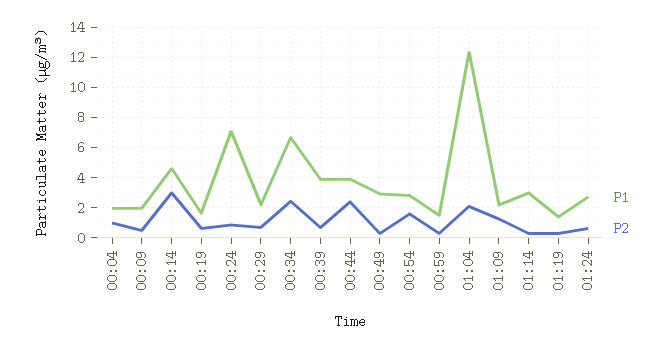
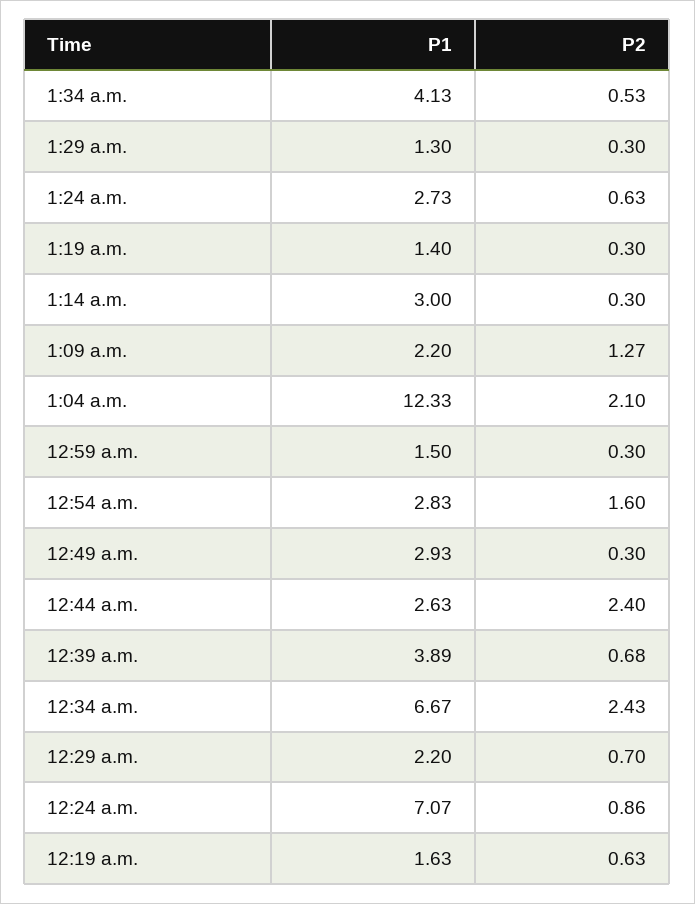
P1, 00:04: 2 -> none
P2, 00:04: 1 -> none
P1, 00:09: 2 -> none
P2, 00:09: 0.5 -> none
P1, 00:14: 4.5 -> none
P2, 00:14: 3 -> none
P1, 00:44: 4 -> 2.63
P1, 1:34 a.m.: none -> 4.13
P2, 1:34 a.m.: none -> 0.53
P1, 1:29 a.m.: none -> 1.3
P2, 1:29 a.m.: none -> 0.3

